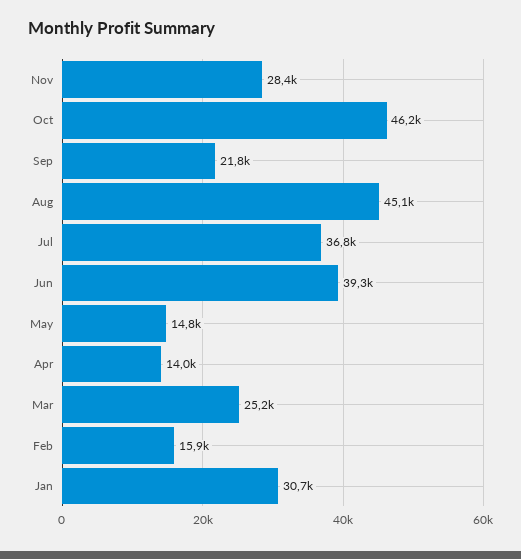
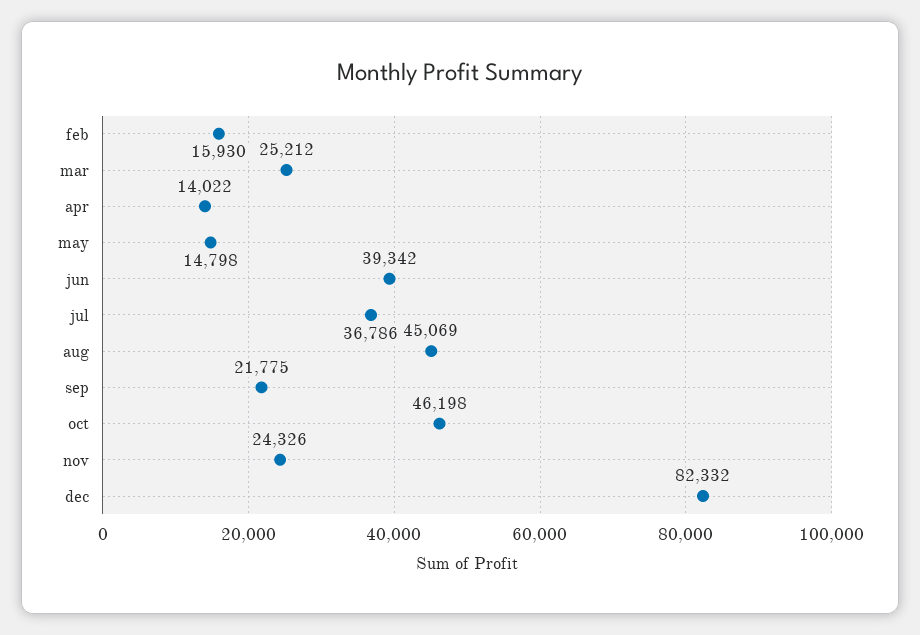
Nov: 28400 -> 24326
Jan: 30700 -> none
dec: none -> 82332

